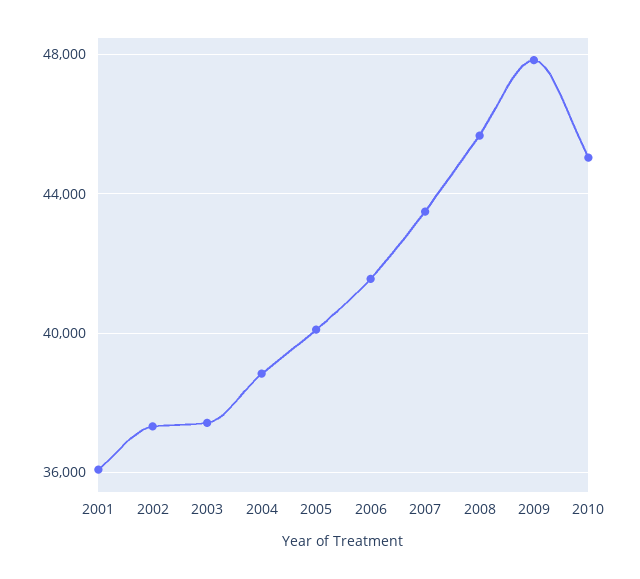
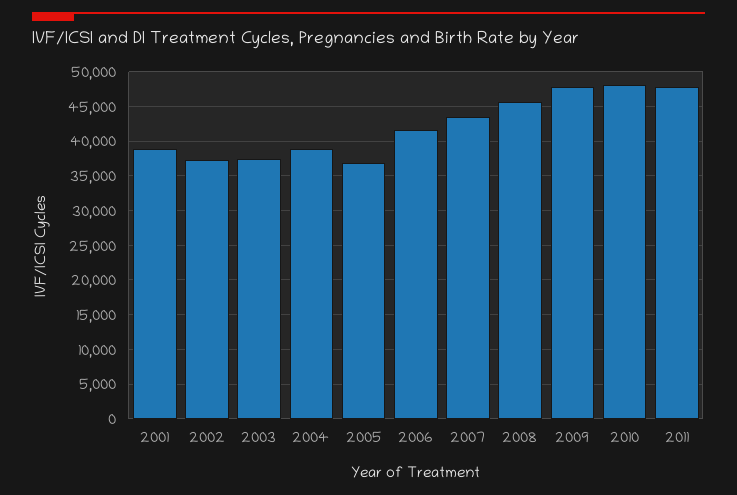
2001: 36000 -> 39000
2005: 40000 -> 37000
2010: 45000 -> 48000
2011: none -> 48000

